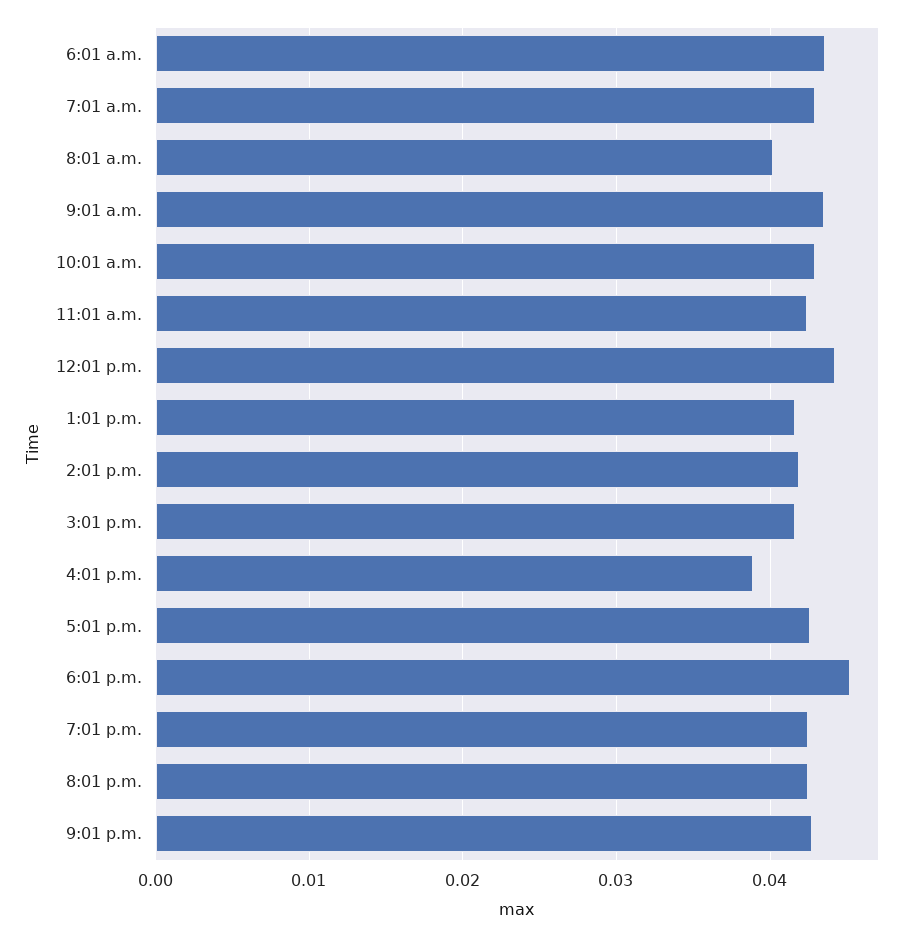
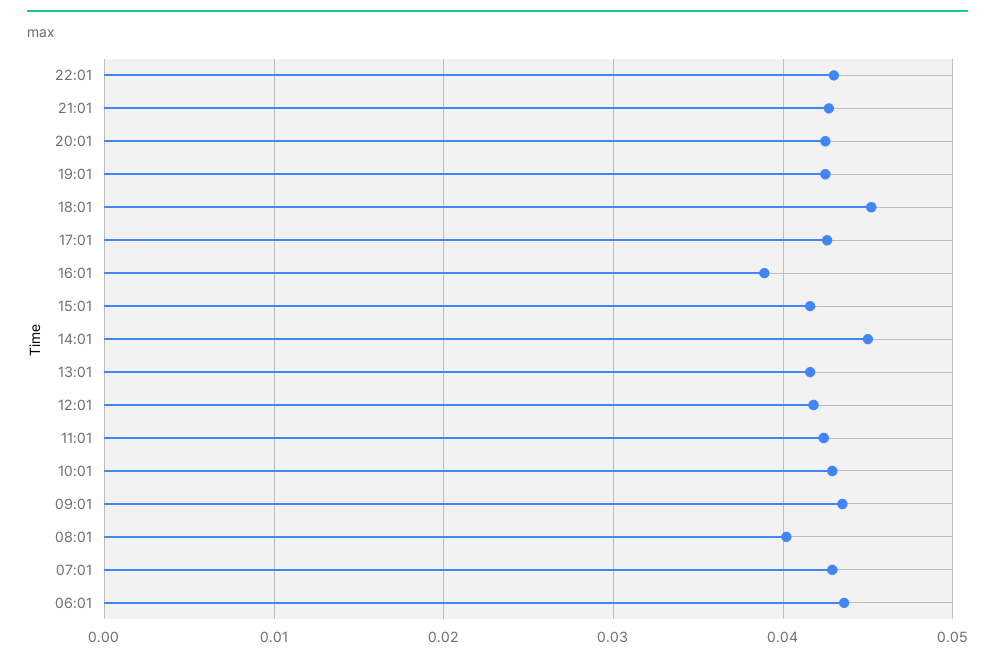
12:01 p.m.: 0.044 -> 0.042
2:01 p.m.: 0.042 -> 0.045
22:01: none -> 0.043

